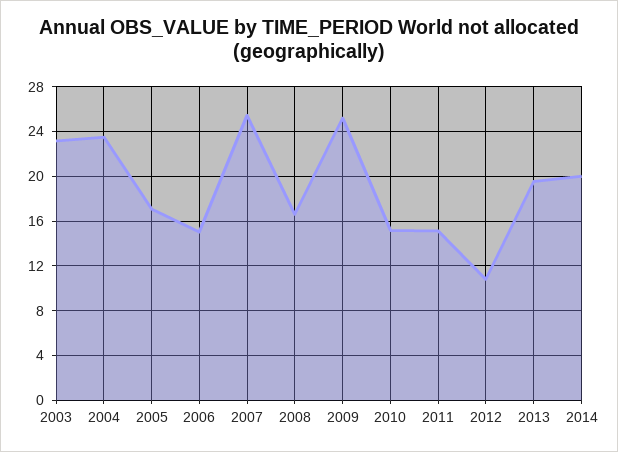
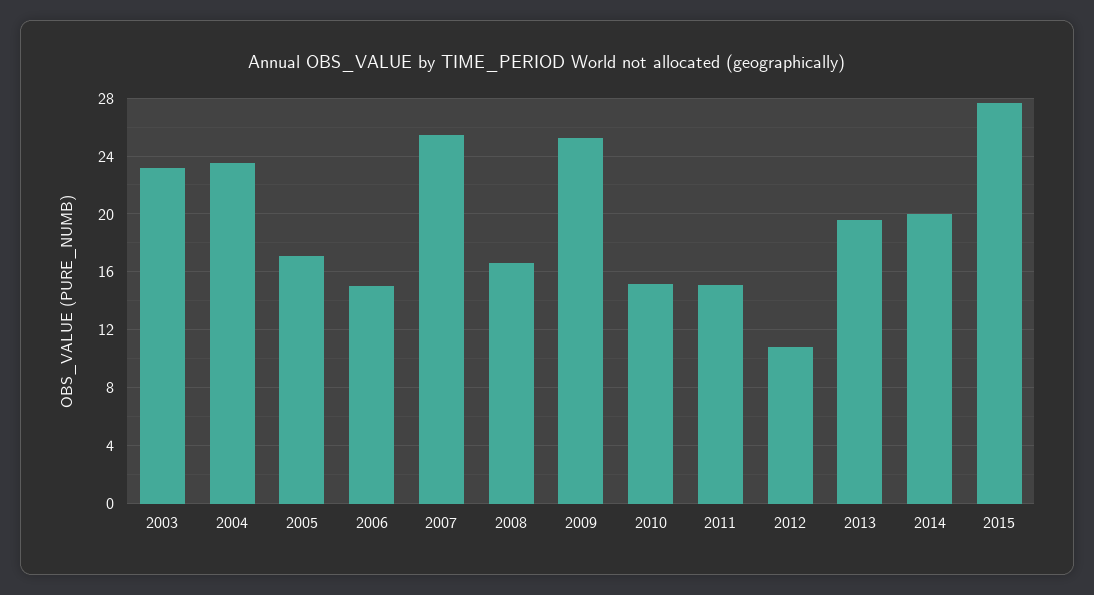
2015: none -> 27.5

